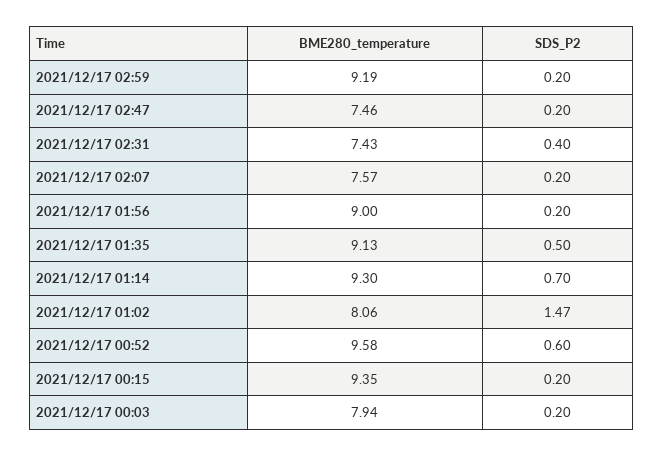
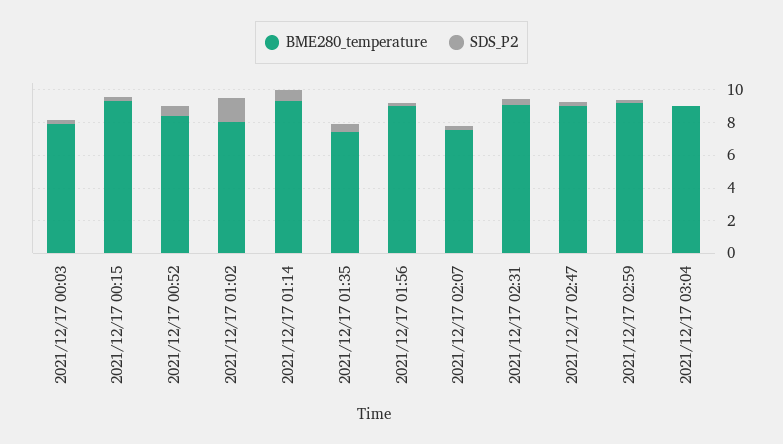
BME280_temperature, 2021/12/17 02:47: 7.46 -> 9
BME280_temperature, 2021/12/17 02:31: 7.43 -> 9
BME280_temperature, 2021/12/17 01:35: 9.13 -> 7.5
BME280_temperature, 2021/12/17 00:52: 9.58 -> 8.5
BME280_temperature, 2021/12/17 03:04: none -> 9
SDS_P2, 2021/12/17 03:04: none -> 0

